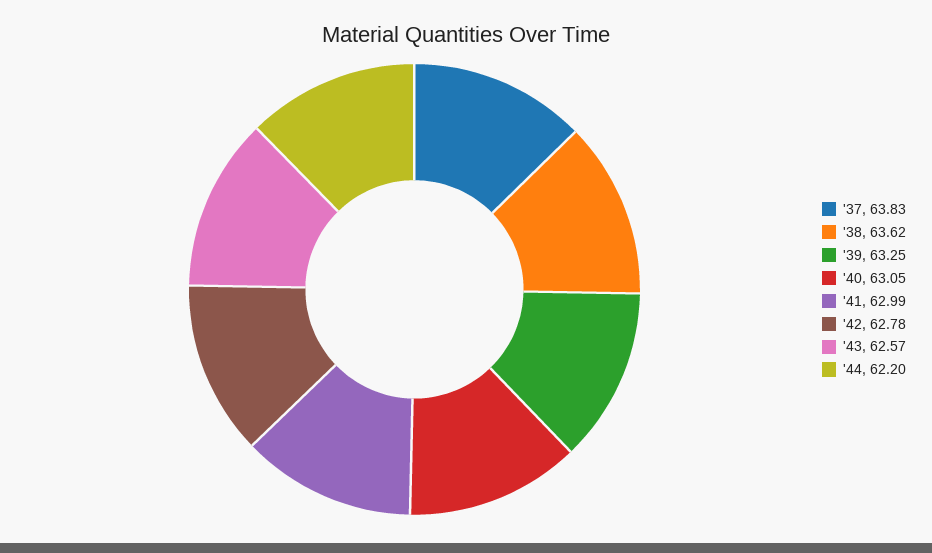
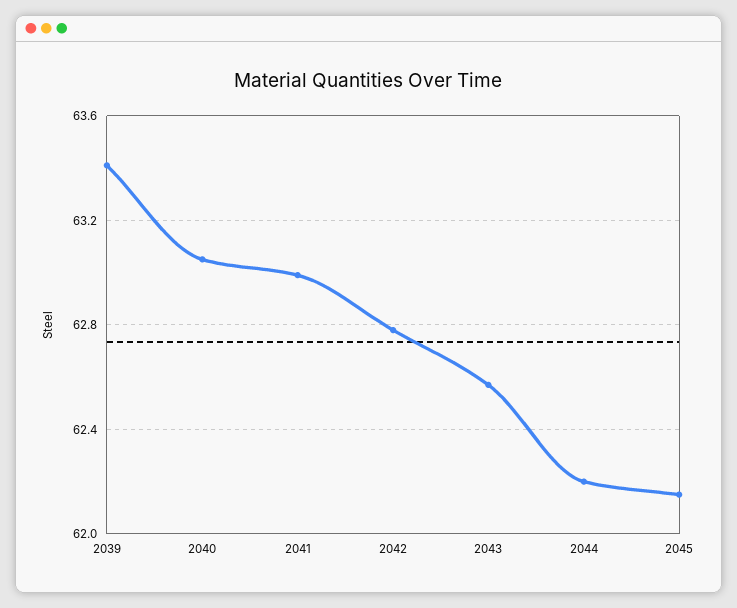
'37: 63.83 -> none
'38: 63.62 -> none
'39: 63.25 -> 63.4
2045: none -> 62.15

